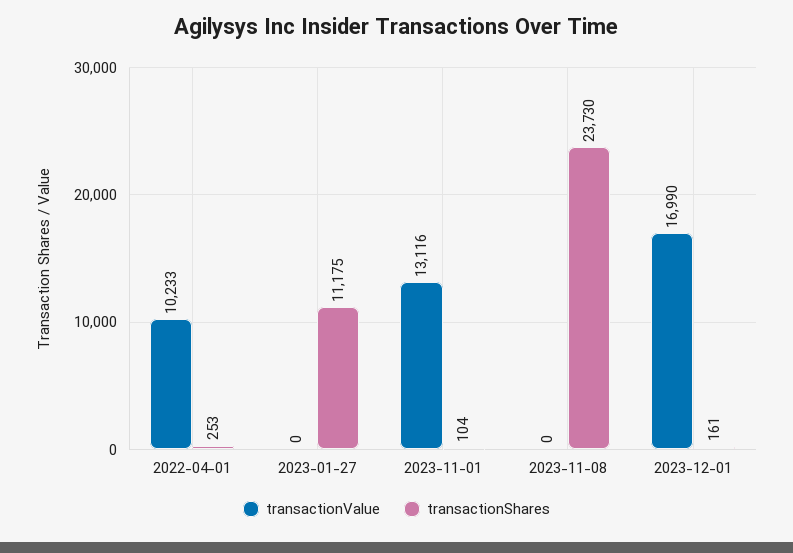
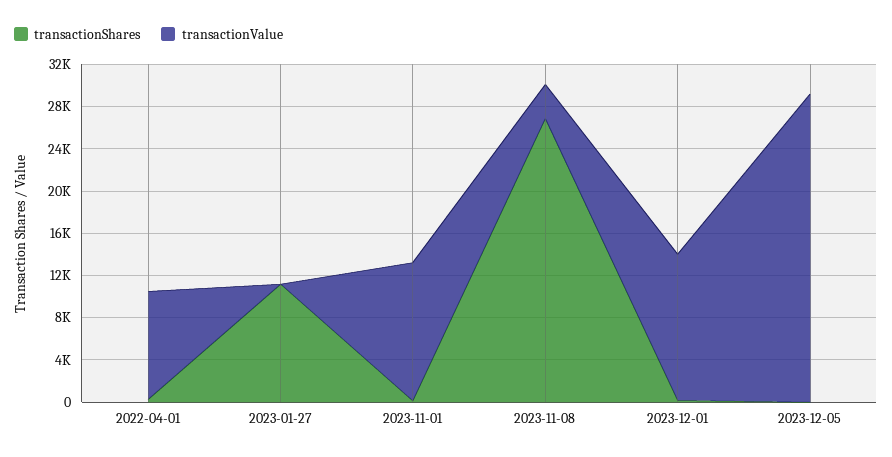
transactionValue, 2023-11-08: 0 -> 3000
transactionShares, 2023-11-08: 23730 -> 27000
transactionValue, 2023-12-01: 16990 -> 14000
transactionShares, 2023-12-05: none -> 0
transactionValue, 2023-12-05: none -> 29000

